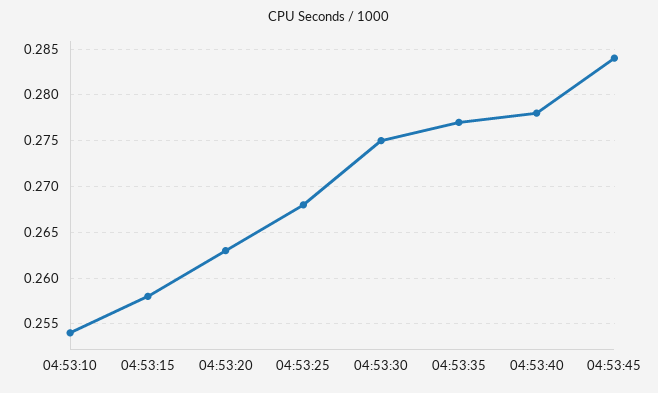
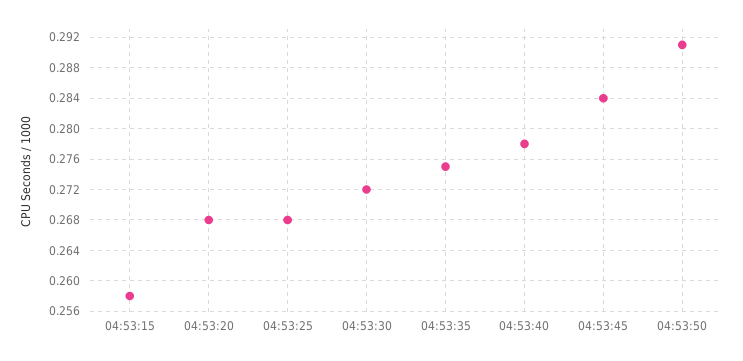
04:53:10: 0.254 -> none
04:53:20: 0.263 -> 0.268
04:53:30: 0.275 -> 0.272
04:53:35: 0.277 -> 0.275
04:53:50: none -> 0.291

